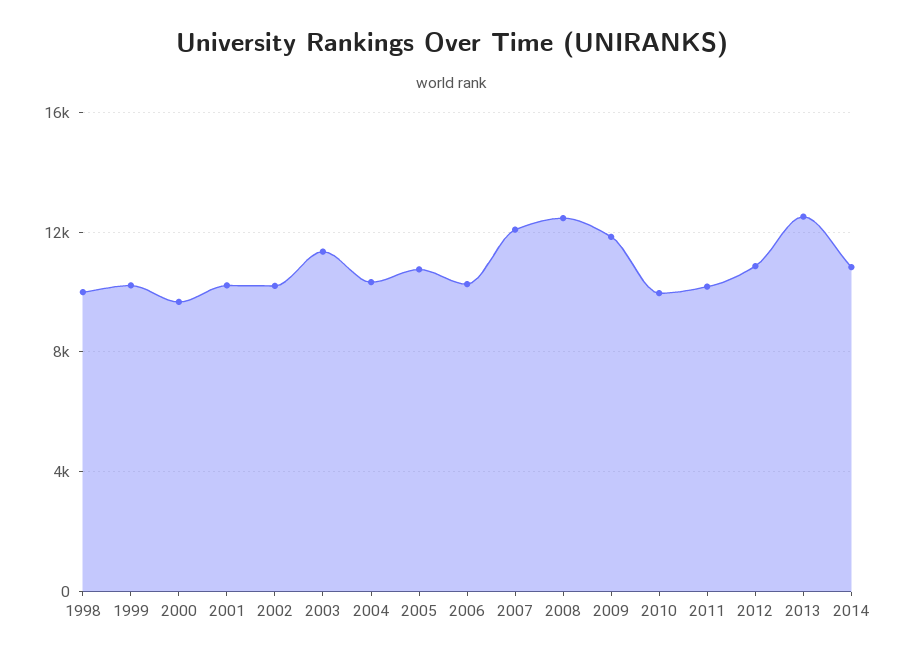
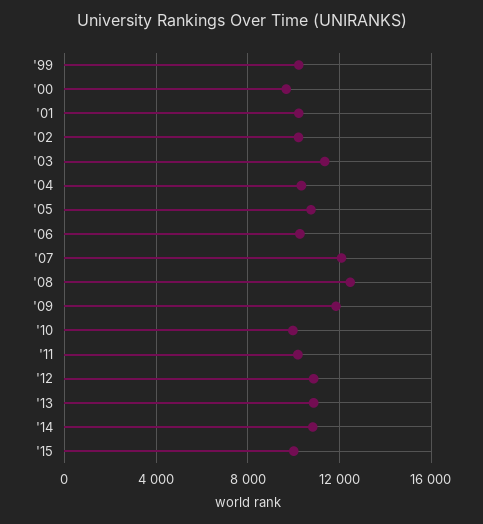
1998: 10000 -> none
2013: 12500 -> 11000
'15: none -> 10000

